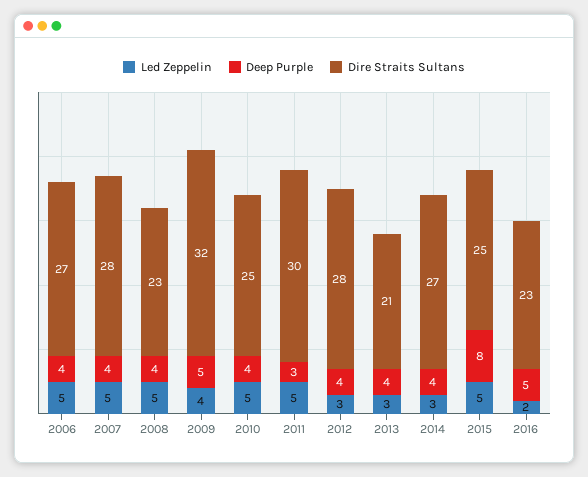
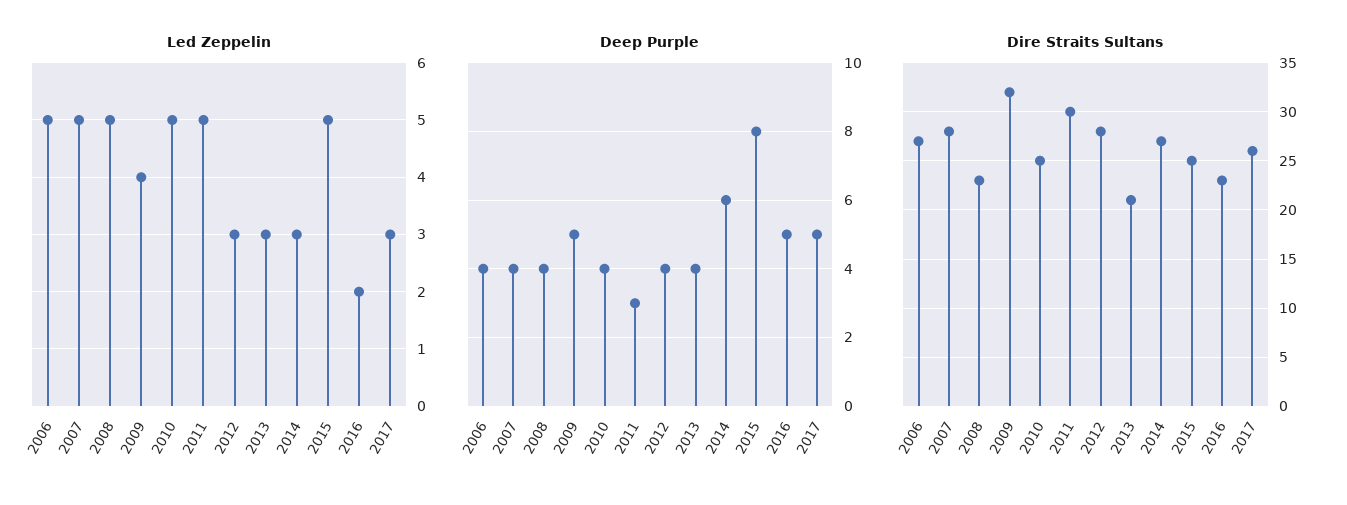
Deep Purple, 2014: 4 -> 6
Led Zeppelin, 2017: none -> 3
Deep Purple, 2017: none -> 5
Dire Straits Sultans, 2017: none -> 26

